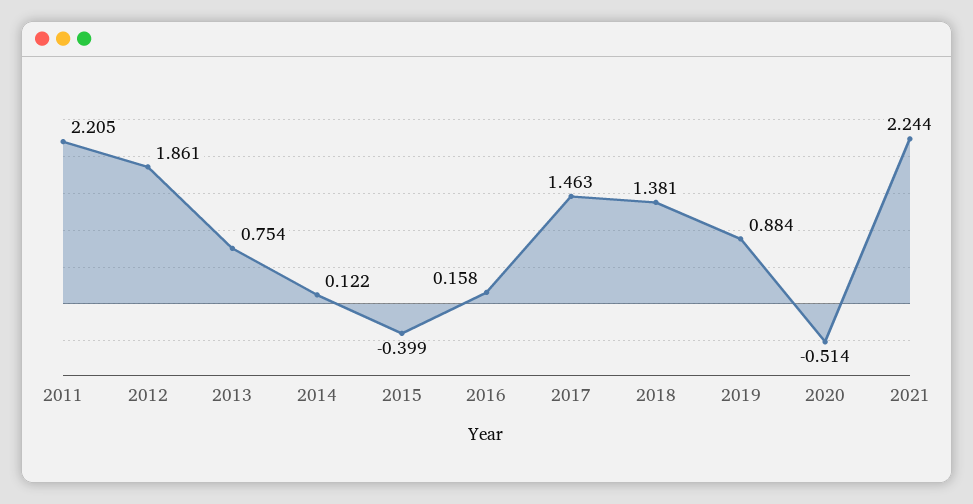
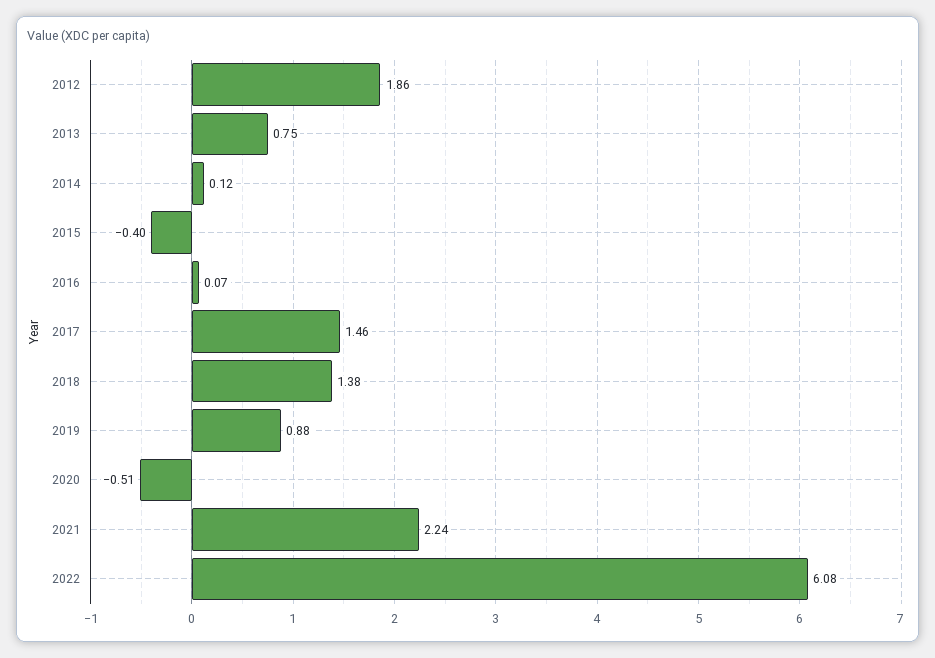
2011: 2.205 -> none
2016: 0.158 -> 0.07
2022: none -> 6.08

